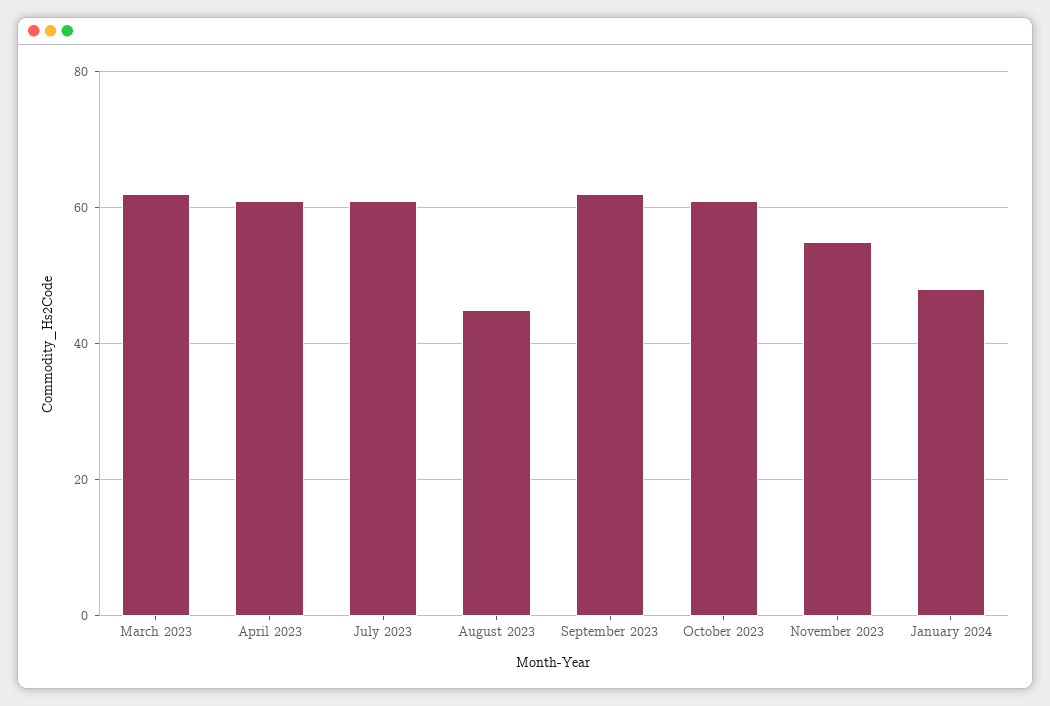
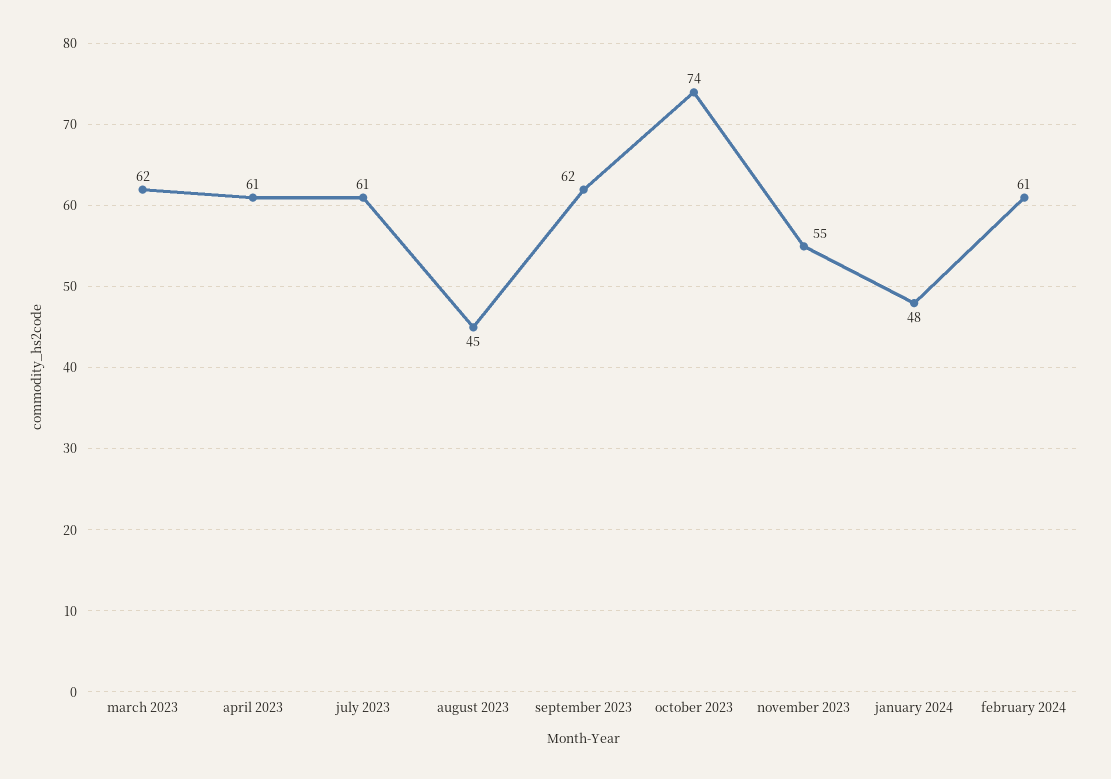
October 2023: 60 -> 74
february 2024: none -> 61

